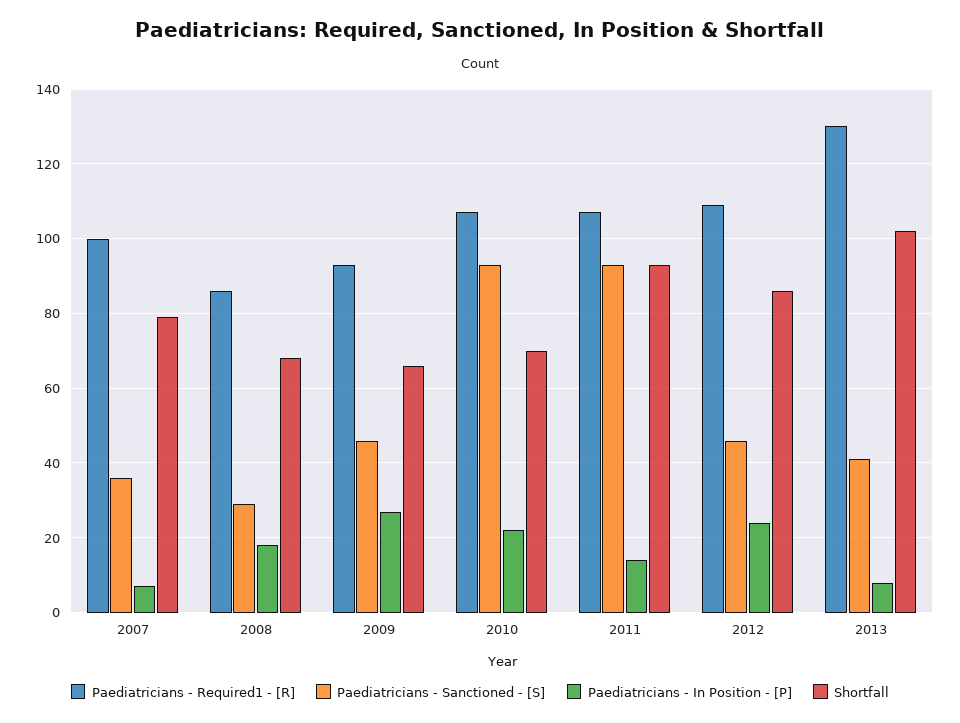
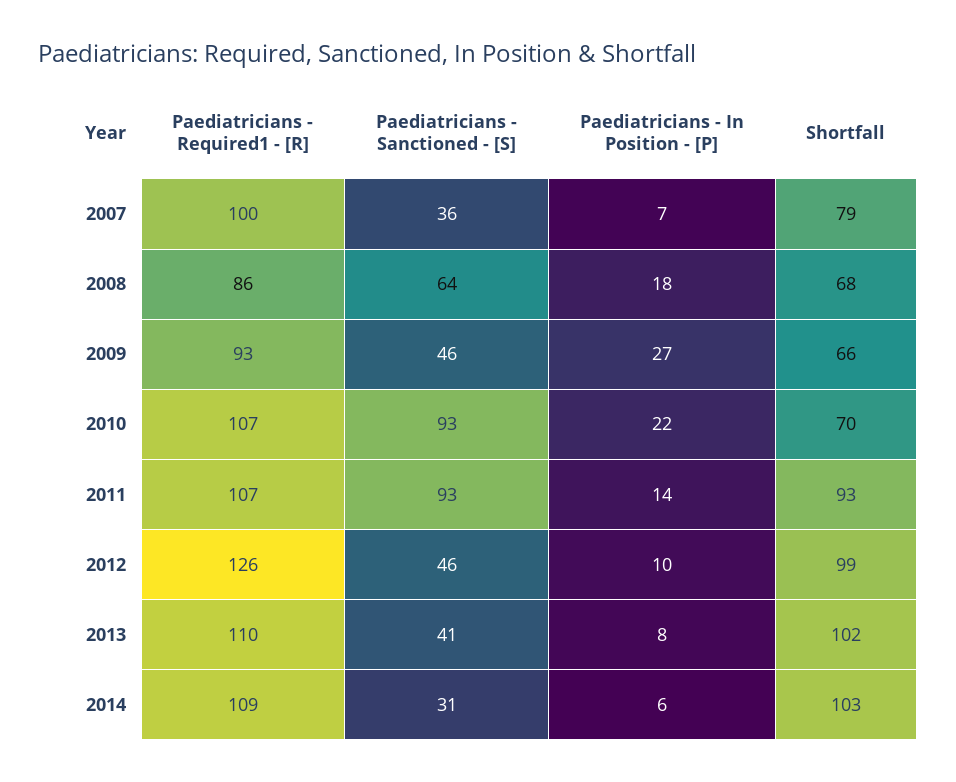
Paediatricians - Sanctioned - [S], 2008: 30 -> 64
Paediatricians - Required1 - [R], 2012: 110 -> 126
Paediatricians - In Position - [P], 2012: 25 -> 10
Shortfall, 2012: 85 -> 99
Paediatricians - Required1 - [R], 2013: 130 -> 110
Paediatricians - Required1 - [R], 2014: none -> 109
Paediatricians - Sanctioned - [S], 2014: none -> 31
Paediatricians - In Position - [P], 2014: none -> 6
Shortfall, 2014: none -> 103

